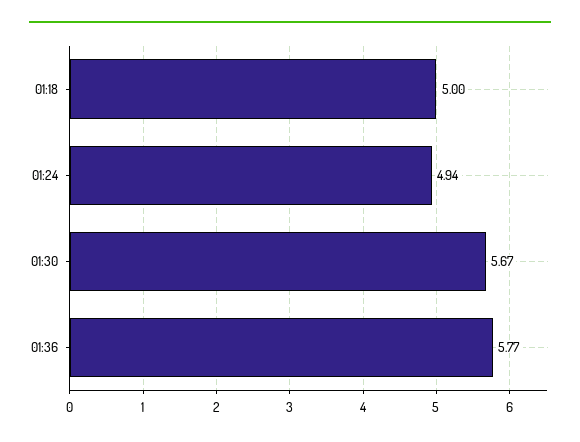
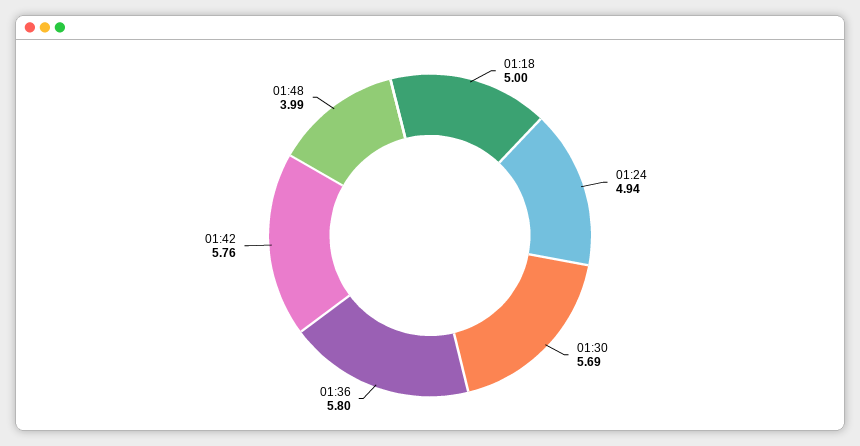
01:30: 5.67 -> 5.69
01:36: 5.77 -> 5.8
01:42: none -> 5.76
01:48: none -> 3.99

